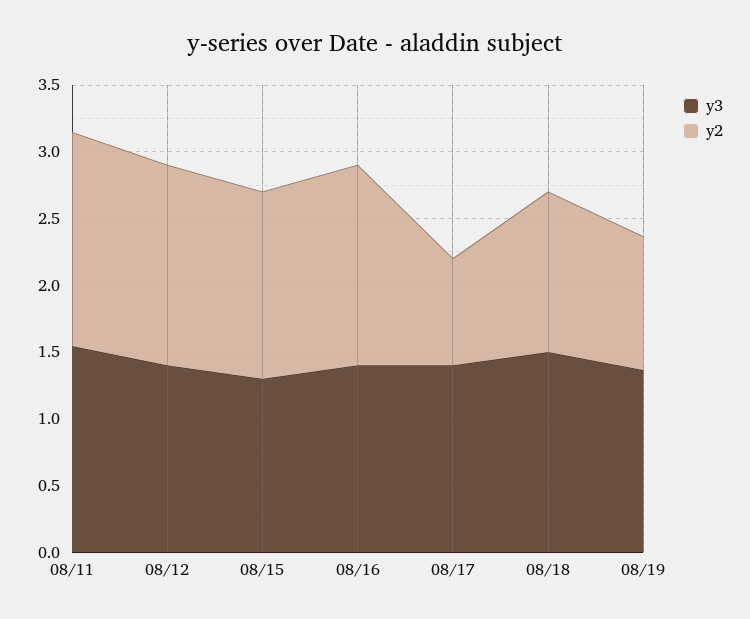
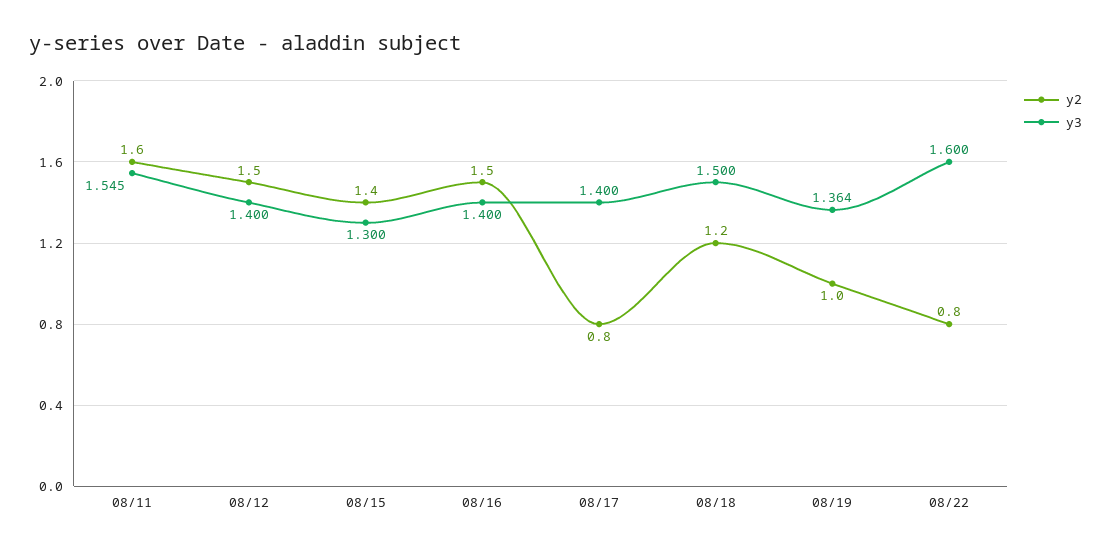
y2, 08/22: none -> 0.8
y3, 08/22: none -> 1.6

